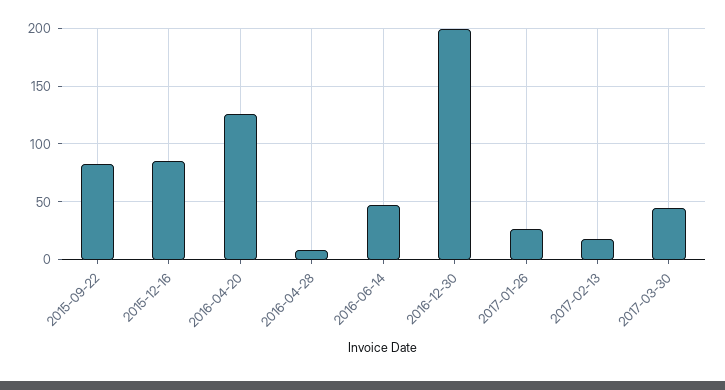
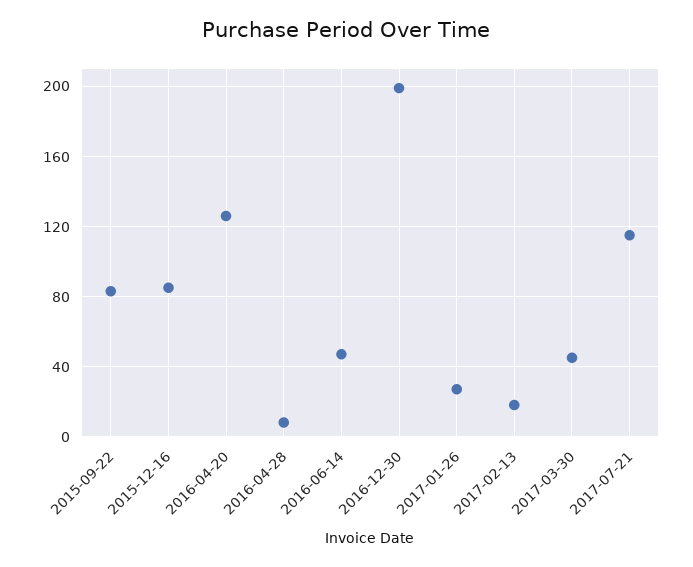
2017-07-21: none -> 115

